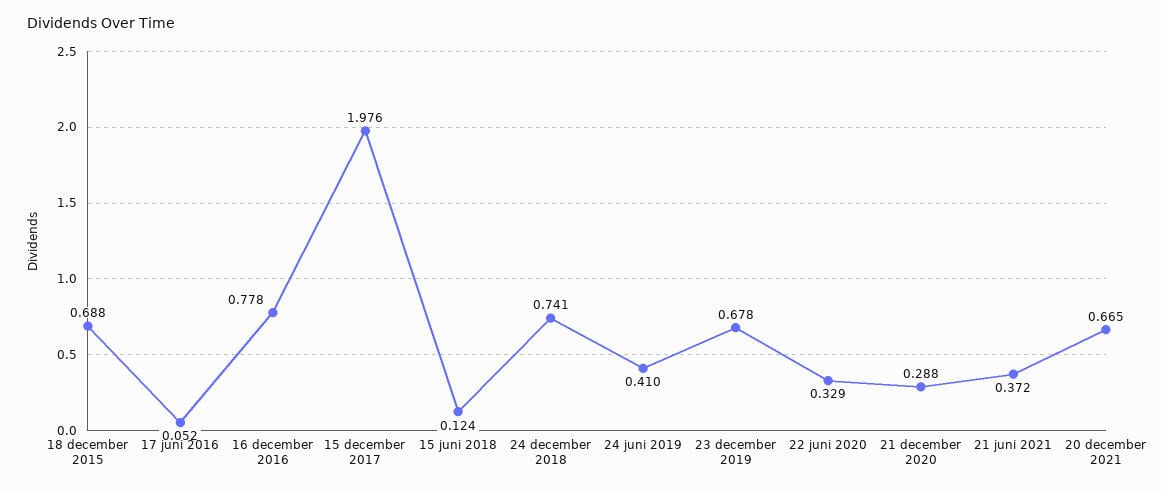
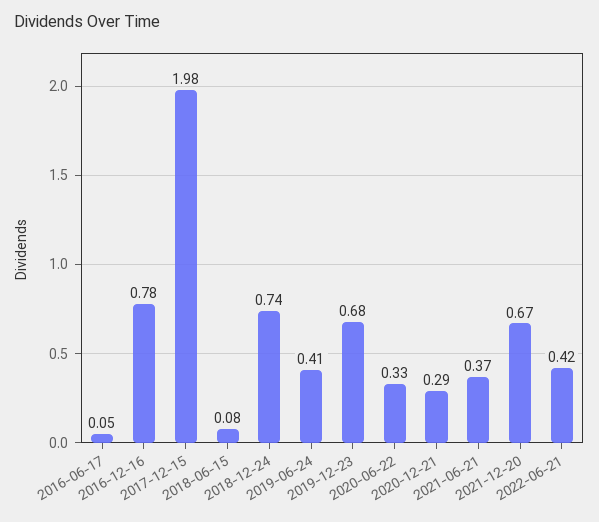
18 december 2015: 0.688 -> none
15 juni 2018: 0.124 -> 0.08
2022-06-21: none -> 0.42

